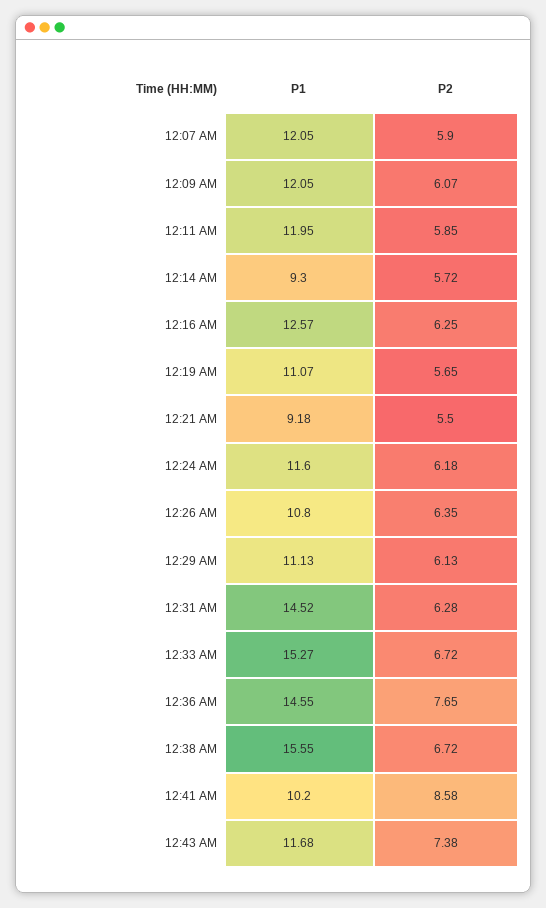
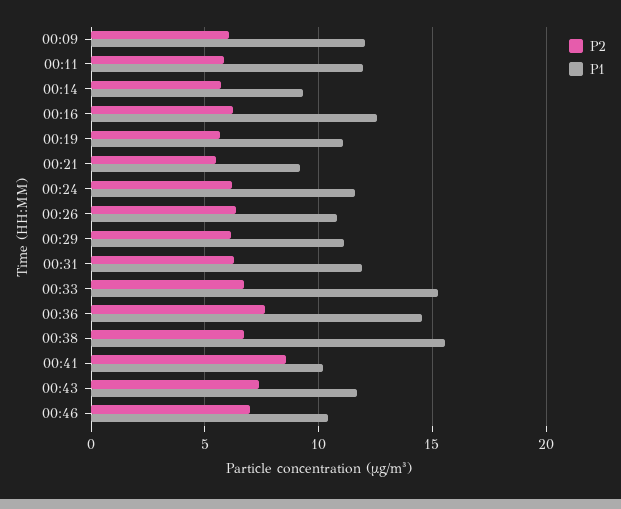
P1, 12:07 AM: 12.05 -> none
P2, 12:07 AM: 5.9 -> none
P1, 12:31 AM: 14.52 -> 12
P2, 00:46: none -> 7
P1, 00:46: none -> 10.5

